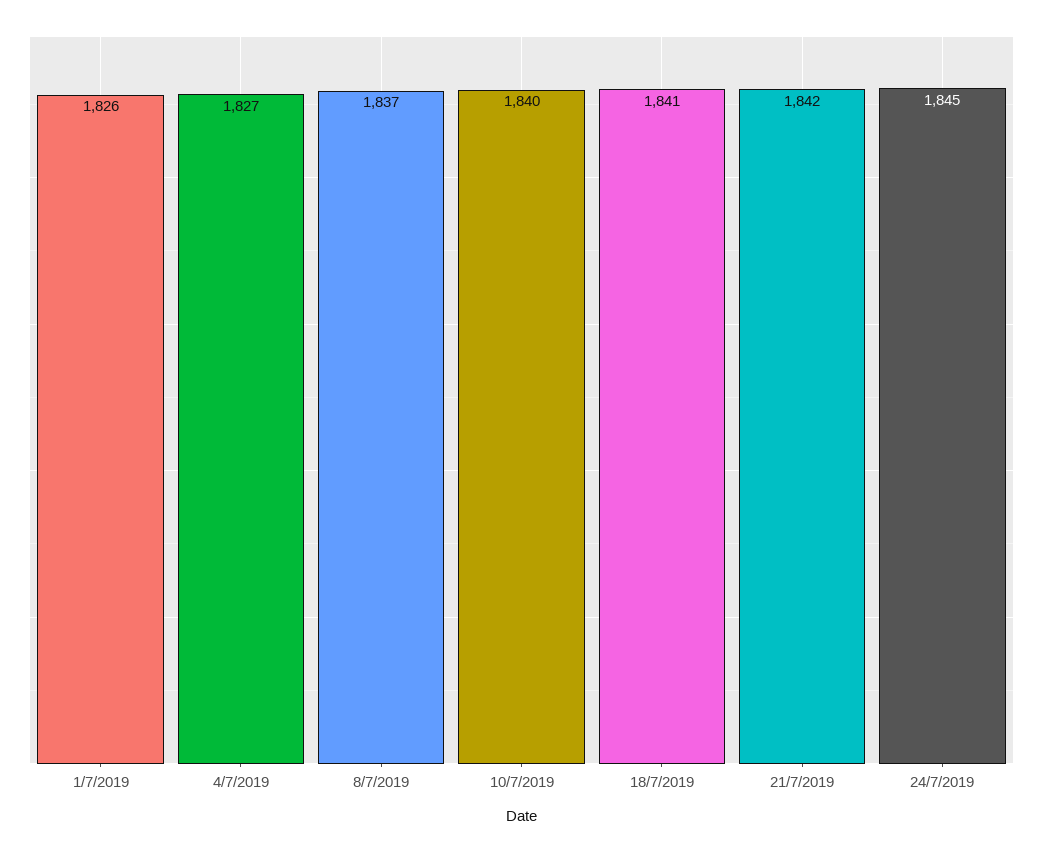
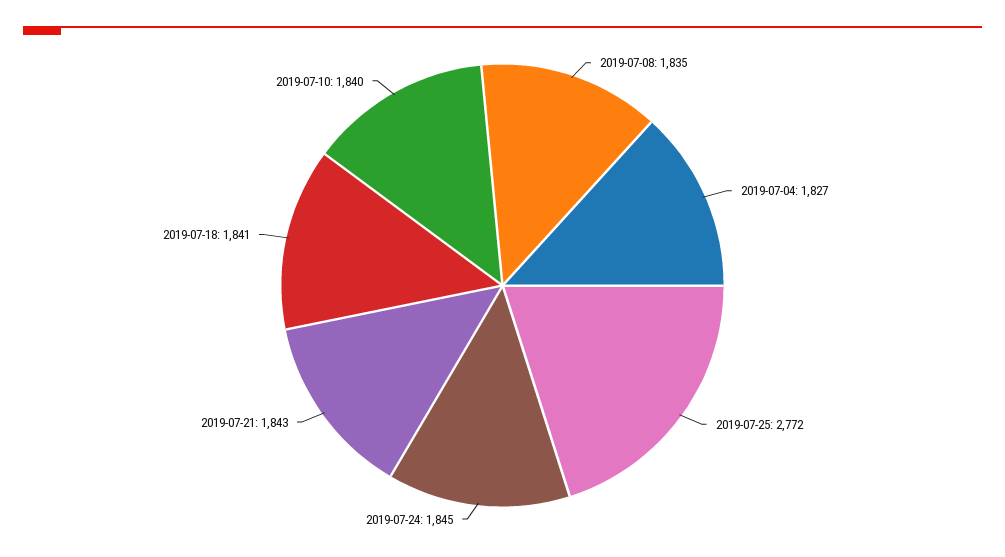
1/7/2019: 1826 -> none
8/7/2019: 1837 -> 1835
21/7/2019: 1842 -> 1843
2019-07-25: none -> 2772

